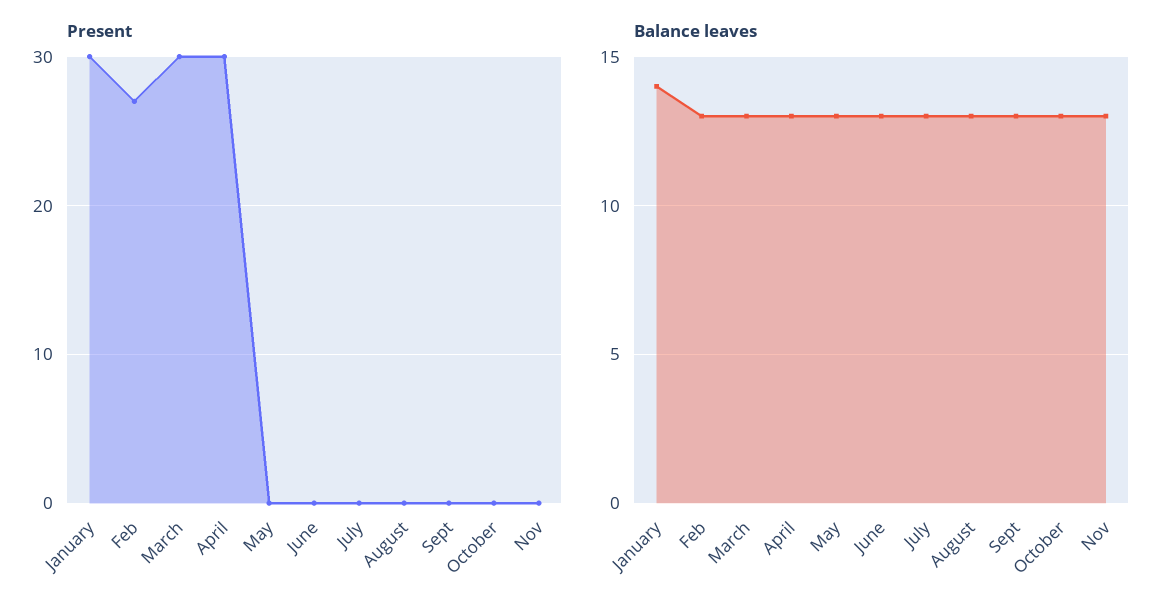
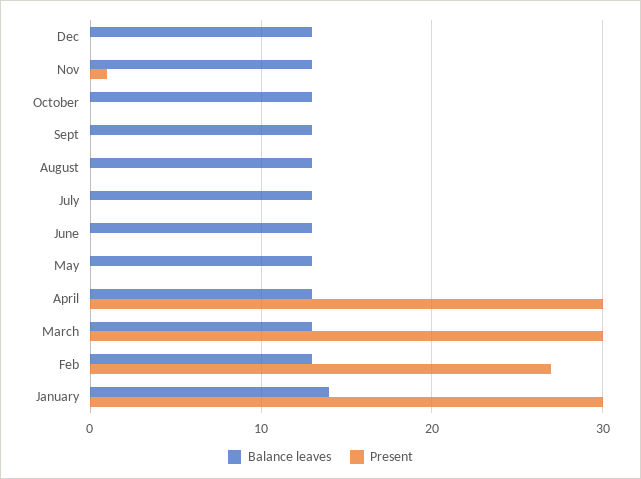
Present, Nov: 0 -> 1
Balance leaves, Dec: none -> 13
Present, Dec: none -> 0

